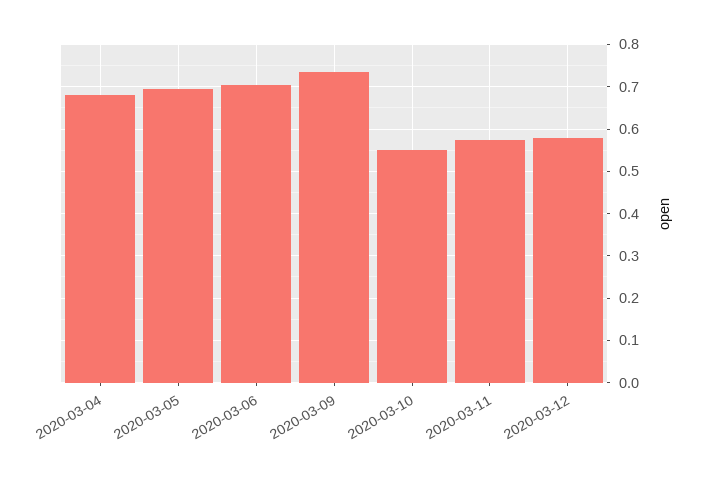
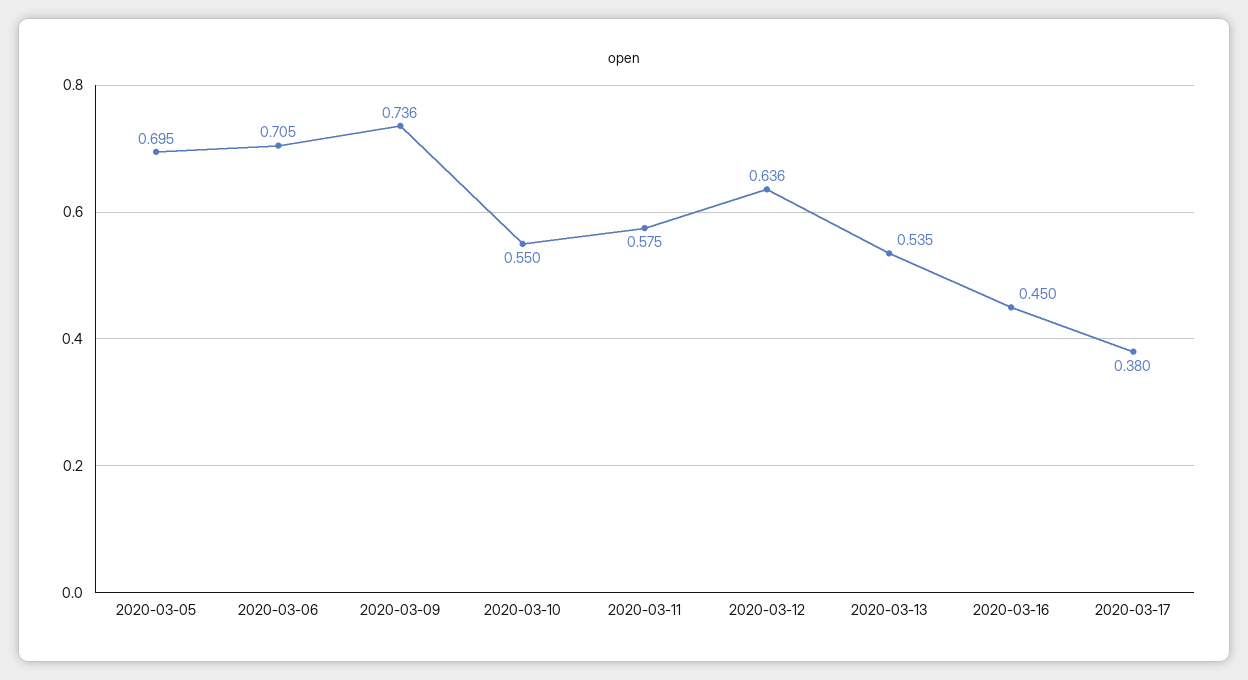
2020-03-04: 0.68 -> none
2020-03-12: 0.58 -> 0.636
2020-03-13: none -> 0.535
2020-03-16: none -> 0.45
2020-03-17: none -> 0.38

